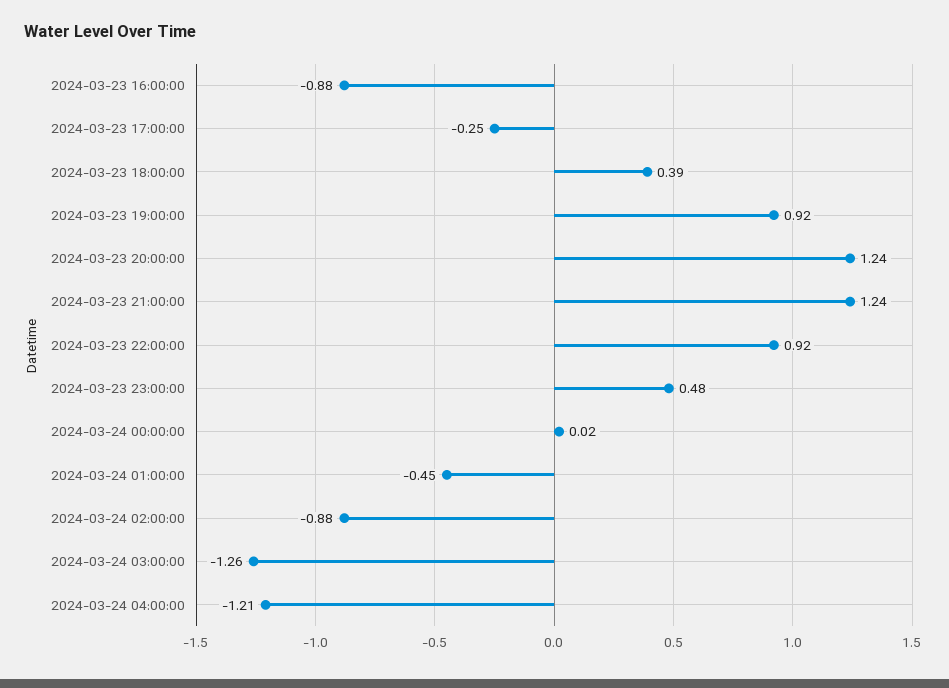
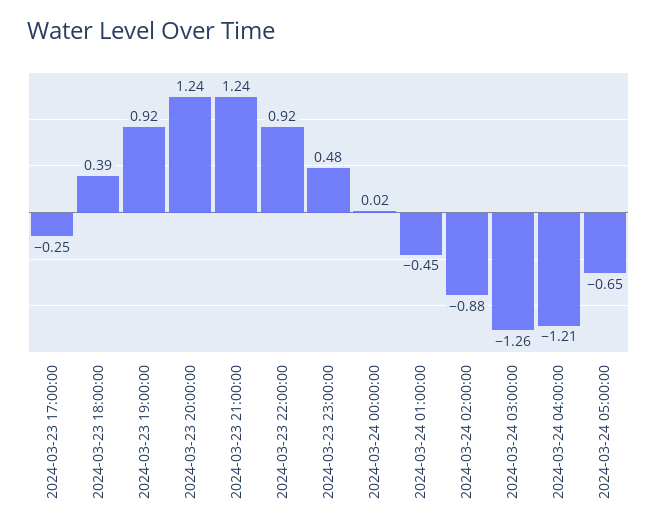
2024-03-23 16:00:00: -0.88 -> none
2024-03-24 05:00:00: none -> -0.65

